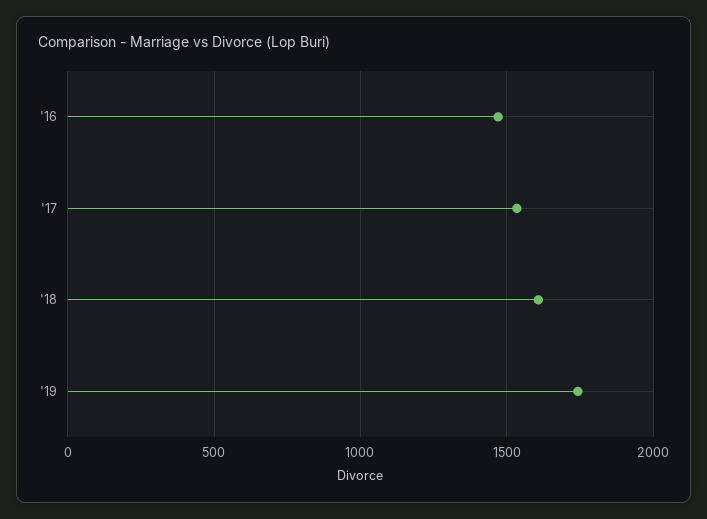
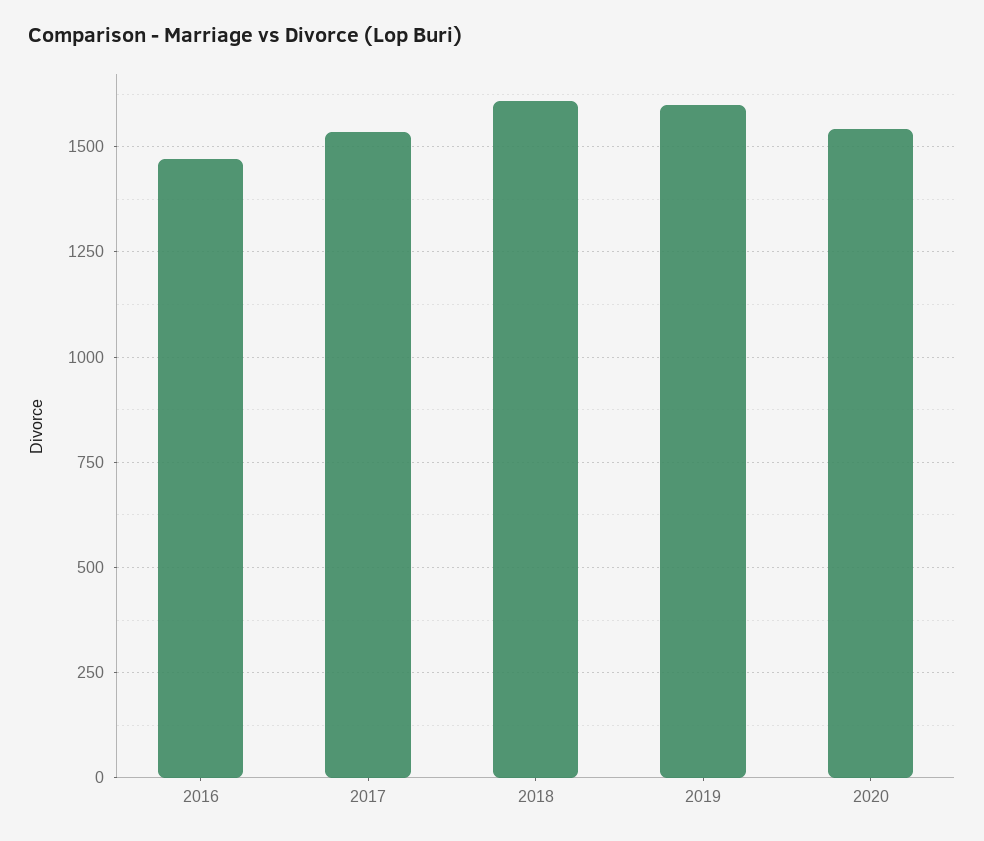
'19: 1750 -> 1600
2020: none -> 1550

